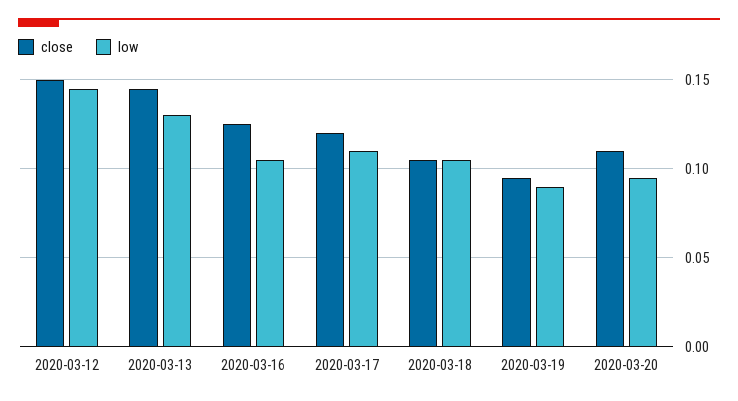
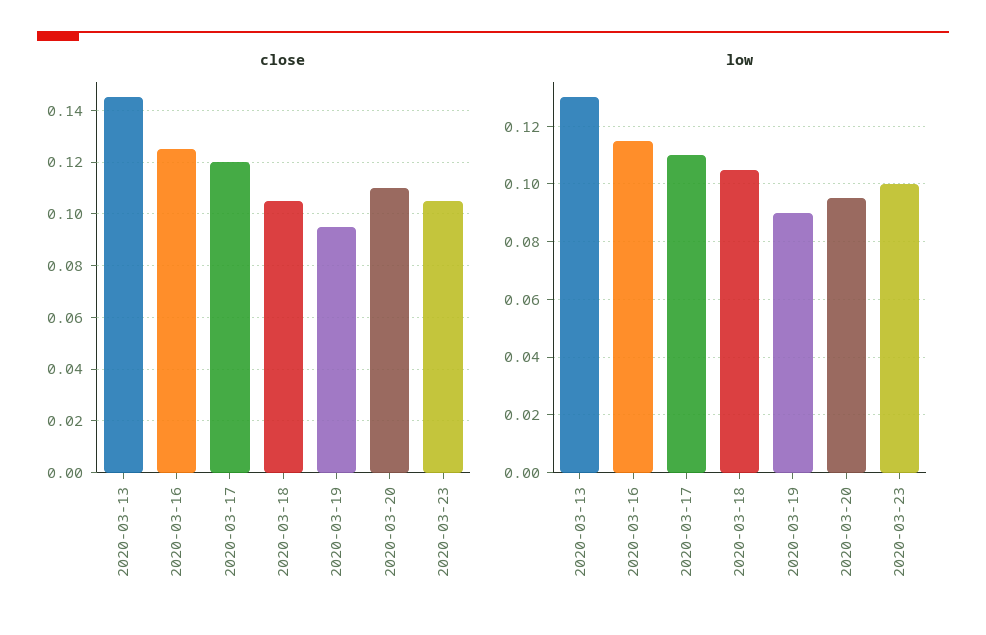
close, 2020-03-12: 0.15 -> none
low, 2020-03-12: 0.145 -> none
low, 2020-03-16: 0.105 -> 0.115
close, 2020-03-23: none -> 0.105
low, 2020-03-23: none -> 0.1

